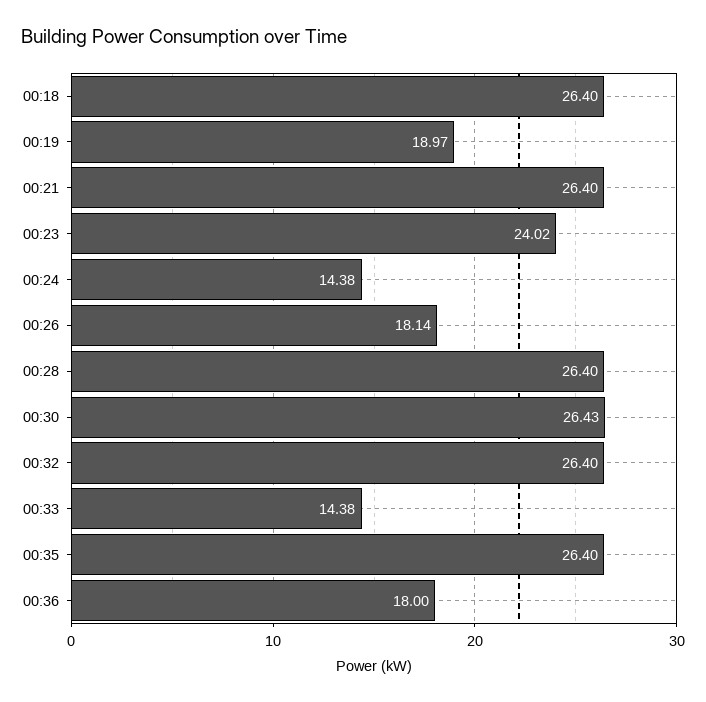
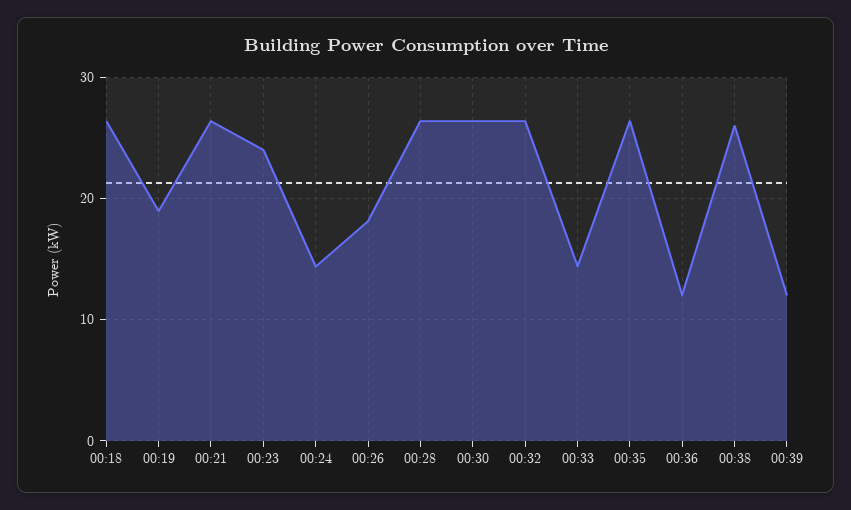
00:36: 18 -> 12
00:38: none -> 26
00:39: none -> 12

